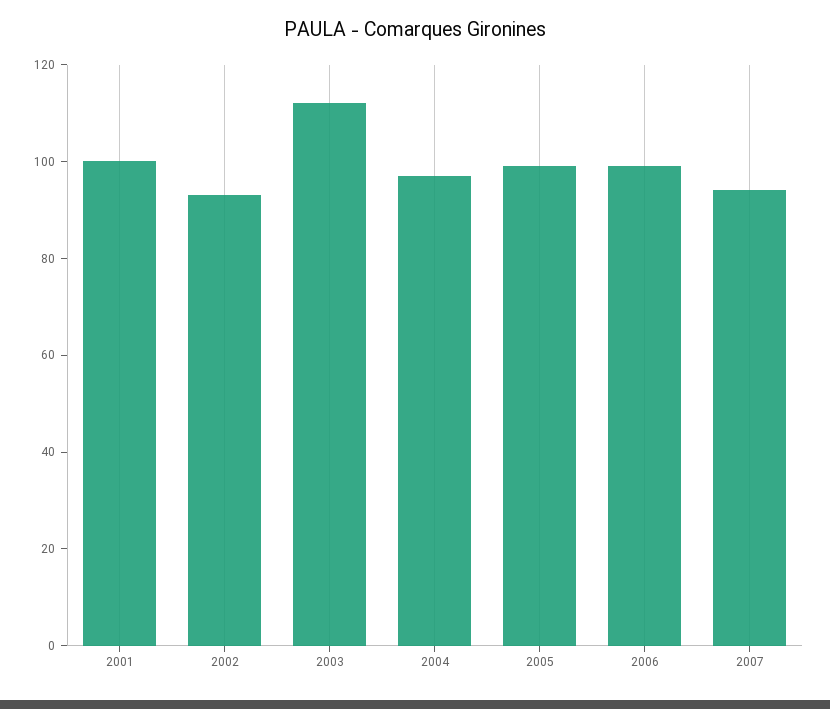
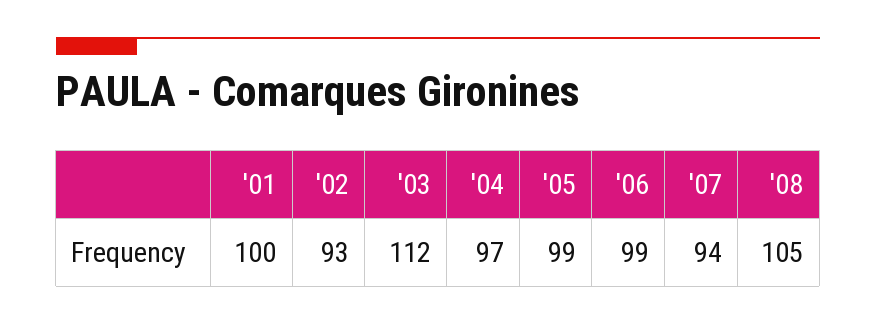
'08: none -> 105

